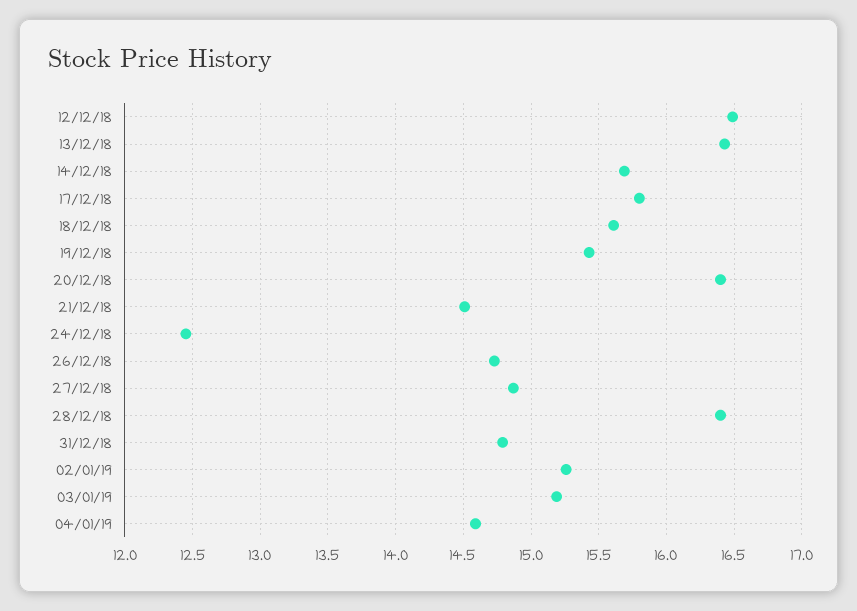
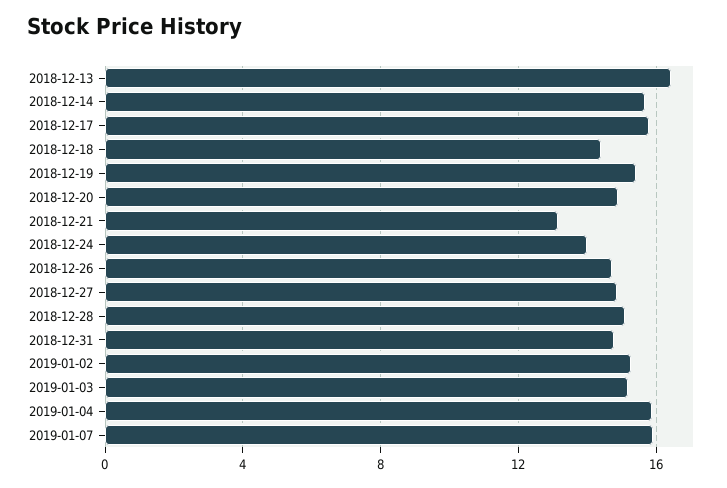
12/12/18: 16.5 -> none
18/12/18: 15.6 -> 14.5
20/12/18: 16.4 -> 15
21/12/18: 14.5 -> 13
24/12/18: 12.45 -> 14
28/12/18: 16.4 -> 15
04/01/19: 14.6 -> 16
2019-01-07: none -> 16

